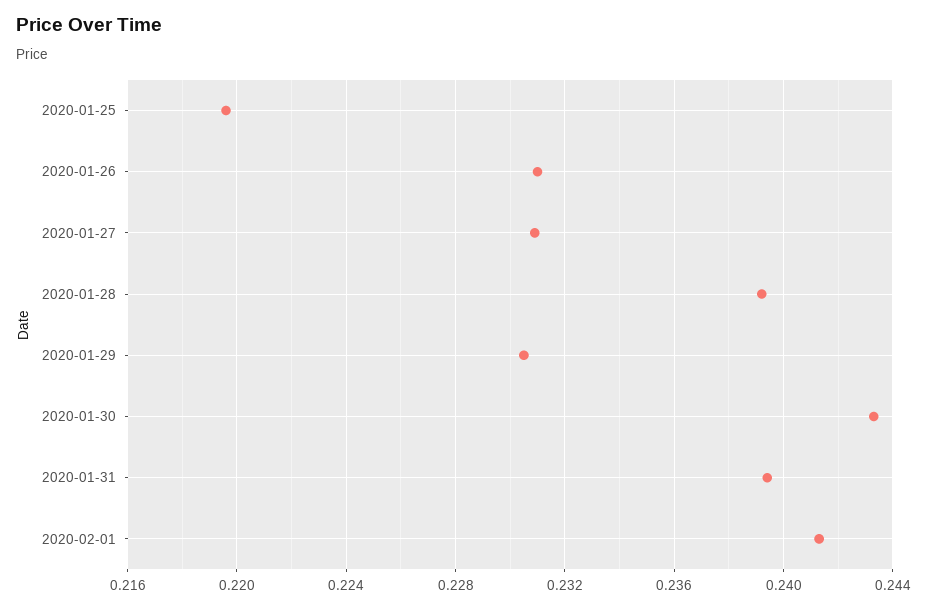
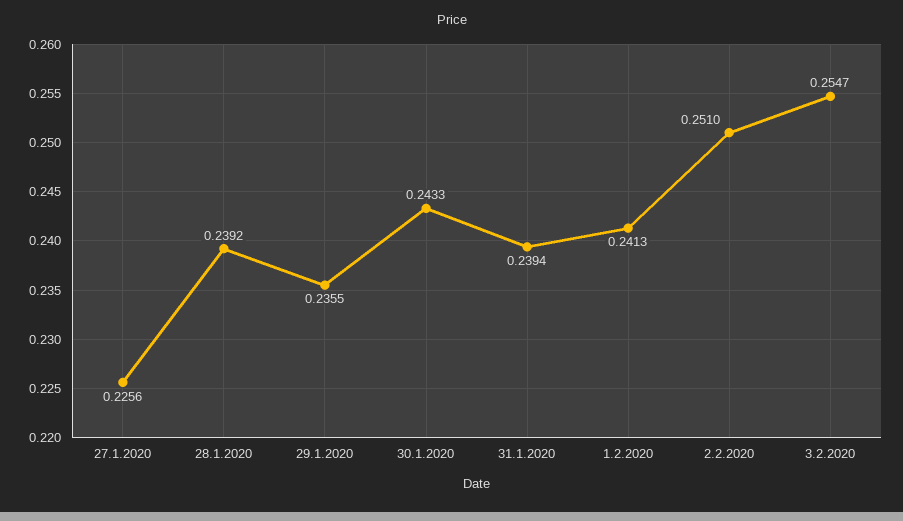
2020-01-25: 0.2195 -> none
2020-01-26: 0.231 -> none
2020-01-27: 0.231 -> 0.2256
2020-01-29: 0.2305 -> 0.2355
2.2.2020: none -> 0.251
3.2.2020: none -> 0.2547

